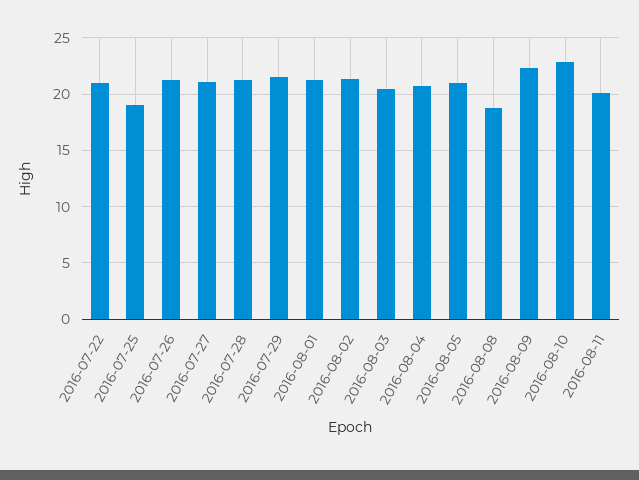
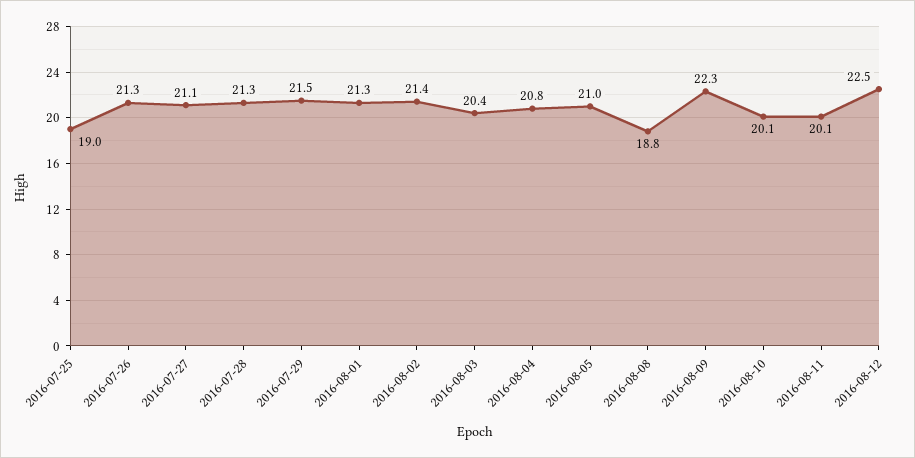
2016-07-22: 21 -> none
2016-08-10: 23 -> 20.1
2016-08-12: none -> 22.5

